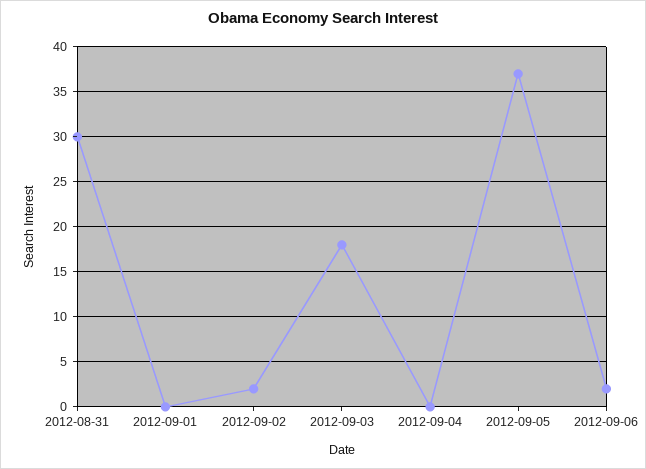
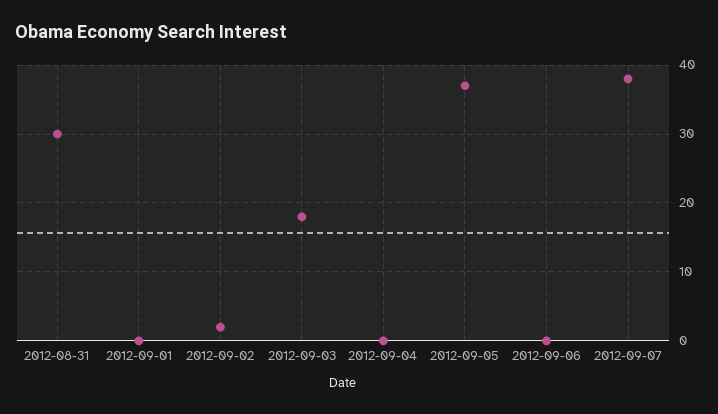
2012-09-06: 2 -> 0
2012-09-07: none -> 38

